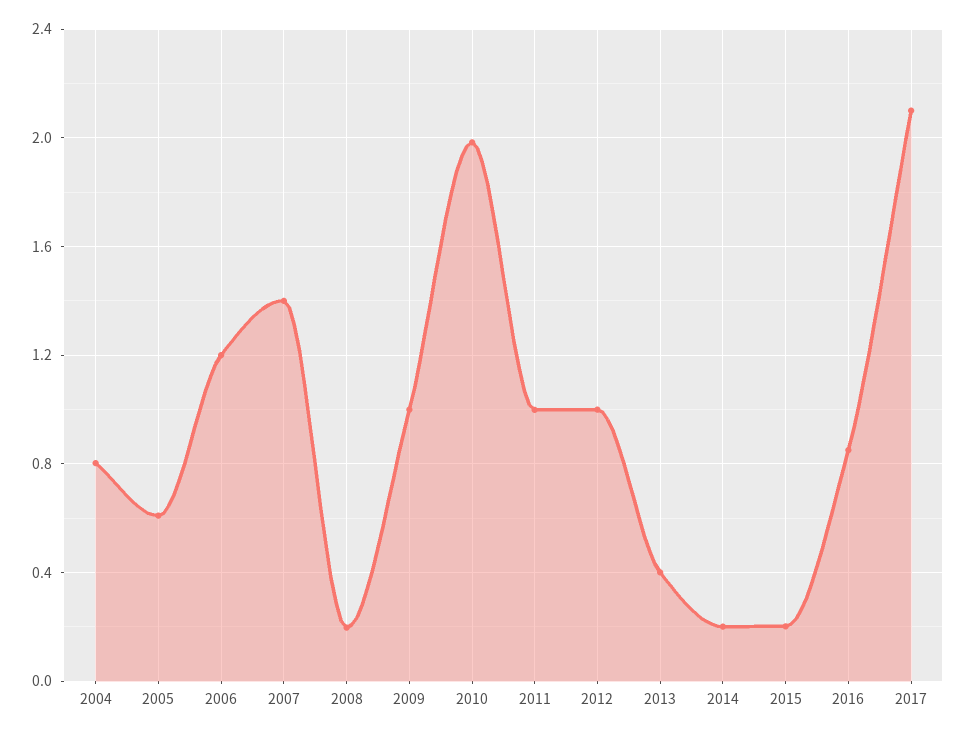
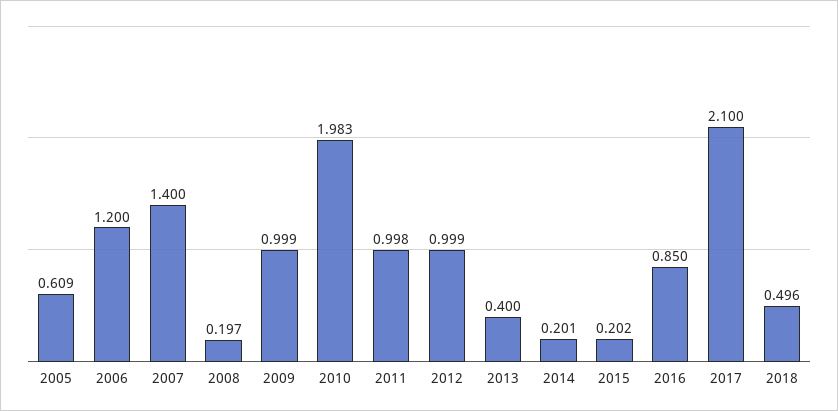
2004: 0.8 -> none
2018: none -> 0.496

